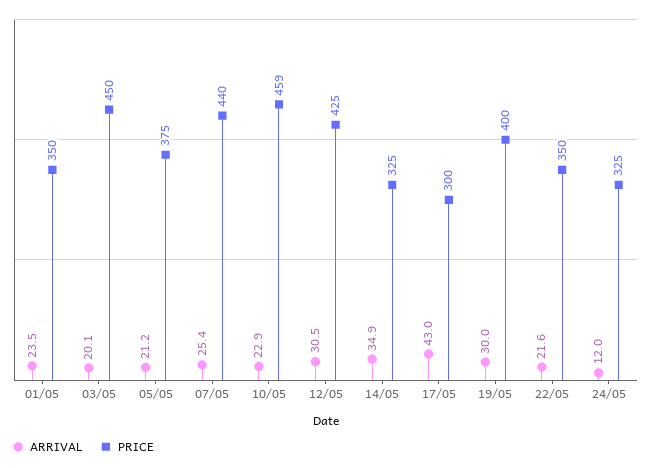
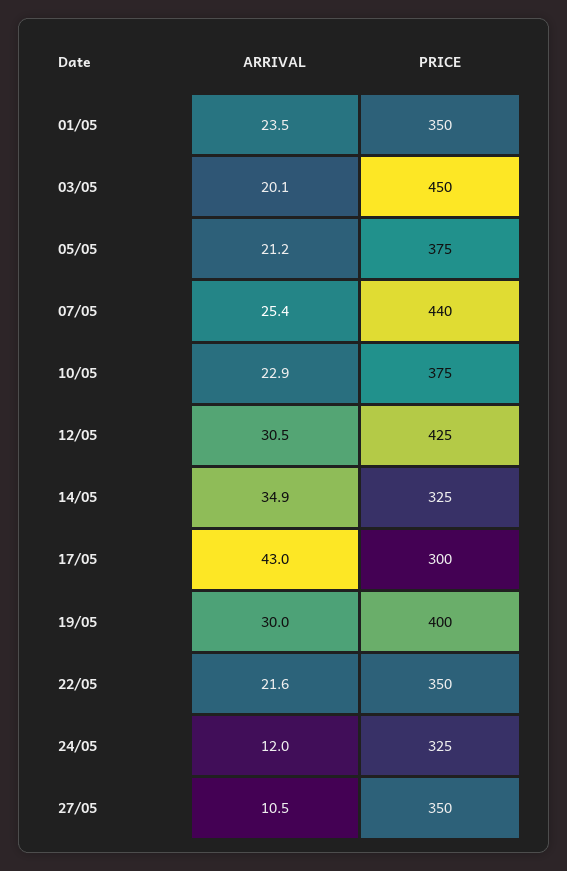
PRICE, 10/05: 459 -> 375
ARRIVAL, 27/05: none -> 10.5
PRICE, 27/05: none -> 350

